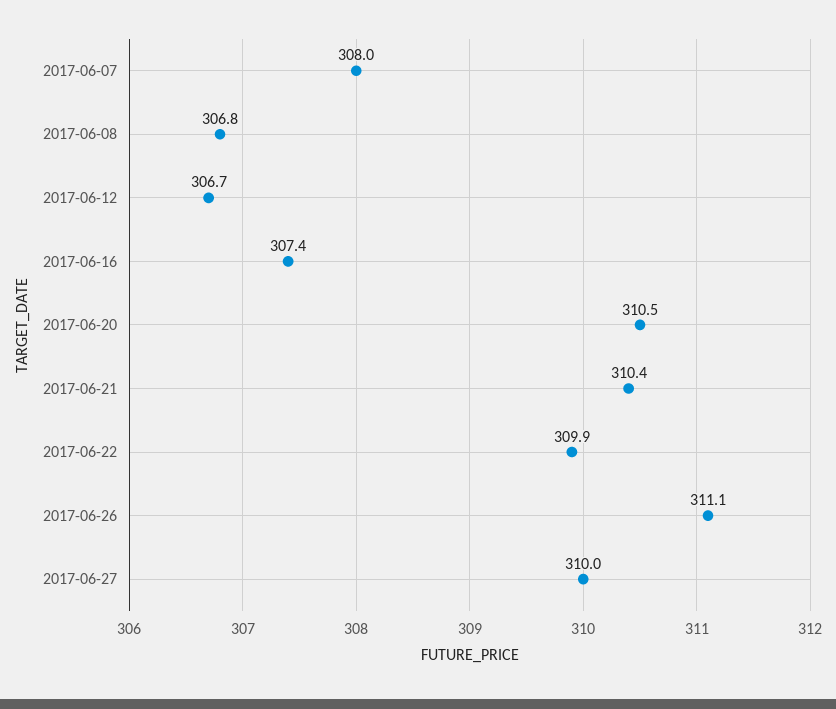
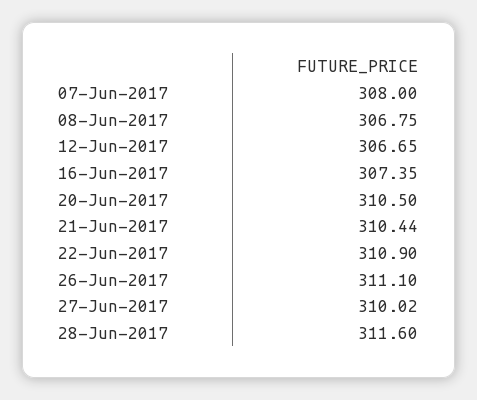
2017-06-22: 309.9 -> 310.9
28-Jun-2017: none -> 311.6

